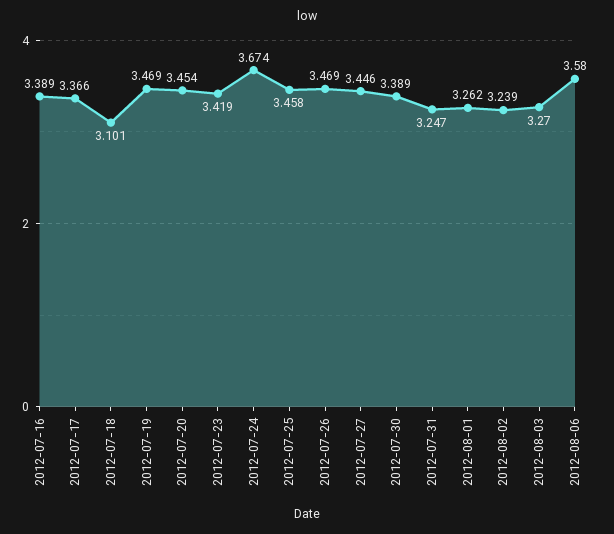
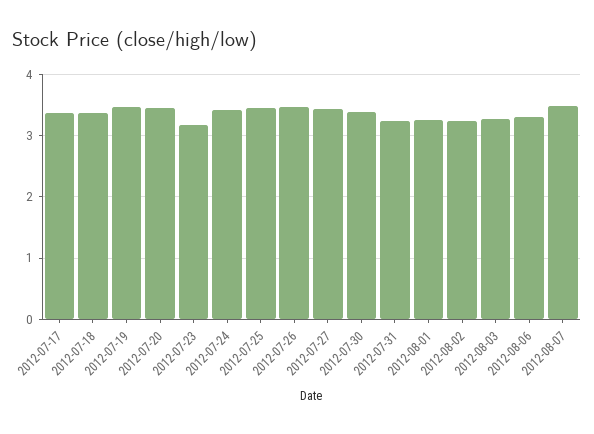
2012-07-16: 3.389 -> none
2012-07-18: 3.101 -> 3.4
2012-07-23: 3.419 -> 3.2
2012-07-24: 3.674 -> 3.4
2012-08-06: 3.58 -> 3.3
2012-08-07: none -> 3.5

